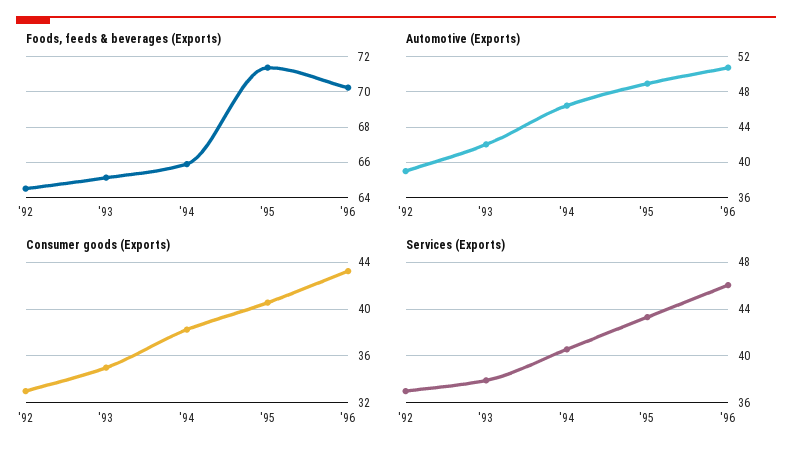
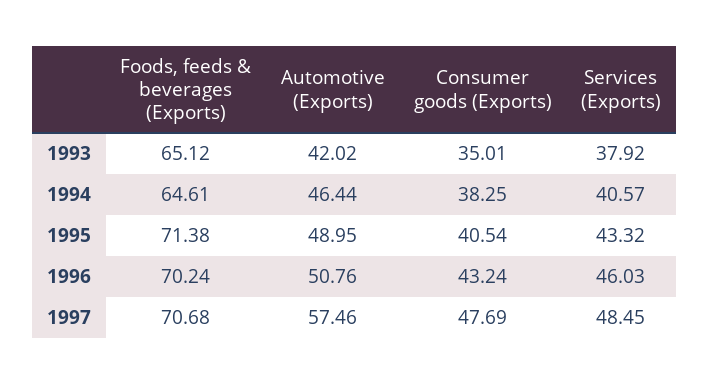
Foods, feeds & beverages (Exports), '92: 64.5 -> none
Foods, feeds & beverages (Exports), '94: 66 -> 64.61
Automotive (Exports), '92: 39 -> none
Consumer goods (Exports), '92: 33 -> none
Services (Exports), '92: 37 -> none
Foods, feeds & beverages (Exports), 1997: none -> 70.68
Automotive (Exports), 1997: none -> 57.46
Consumer goods (Exports), 1997: none -> 47.69
Services (Exports), 1997: none -> 48.45

